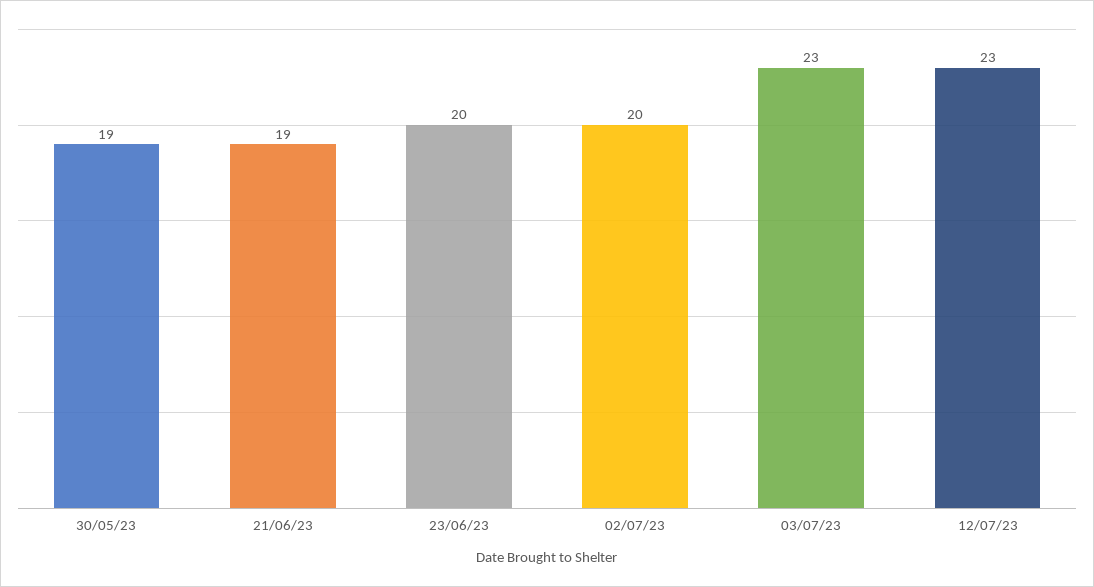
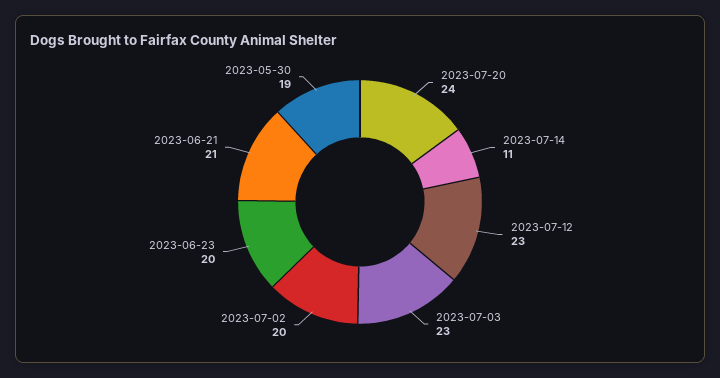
21/06/23: 19 -> 21
2023-07-20: none -> 24
2023-07-14: none -> 11

